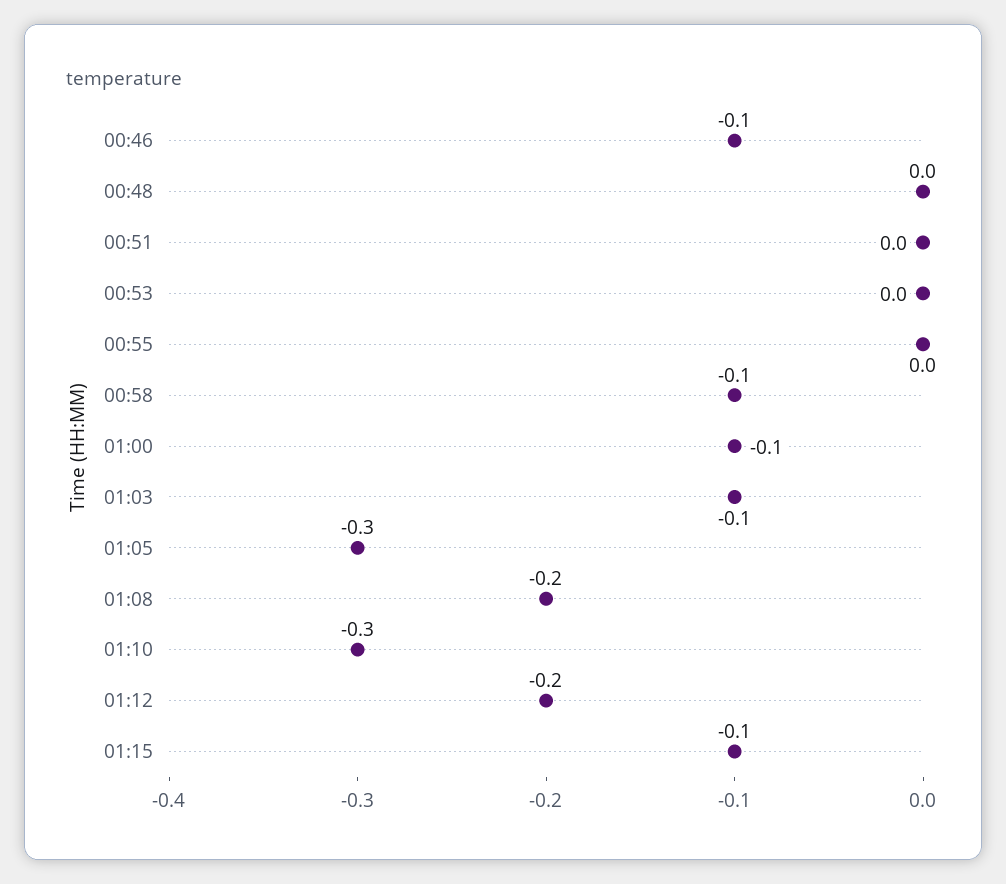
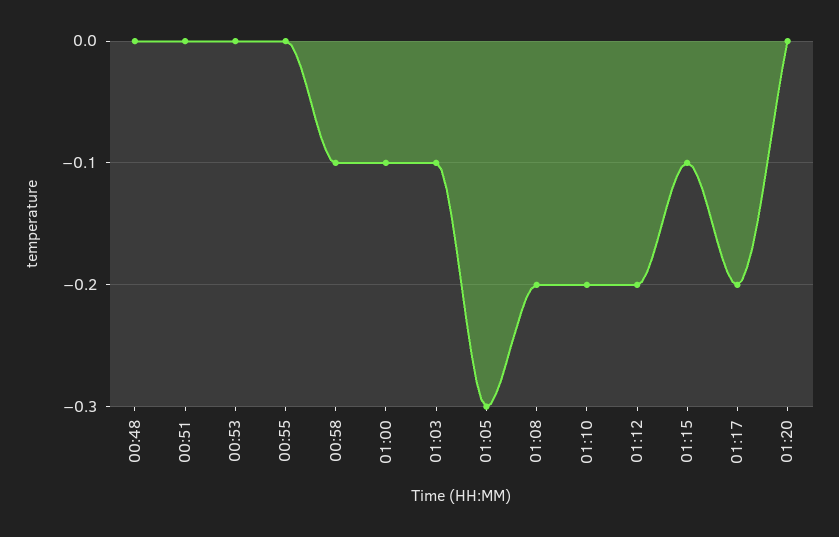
00:46: -0.1 -> none
01:10: -0.3 -> -0.2
01:17: none -> -0.2
01:20: none -> 0

